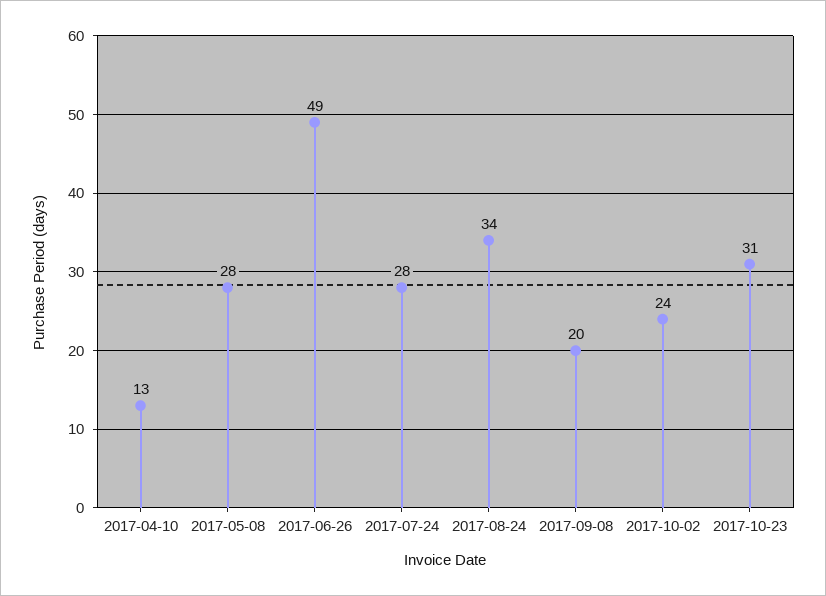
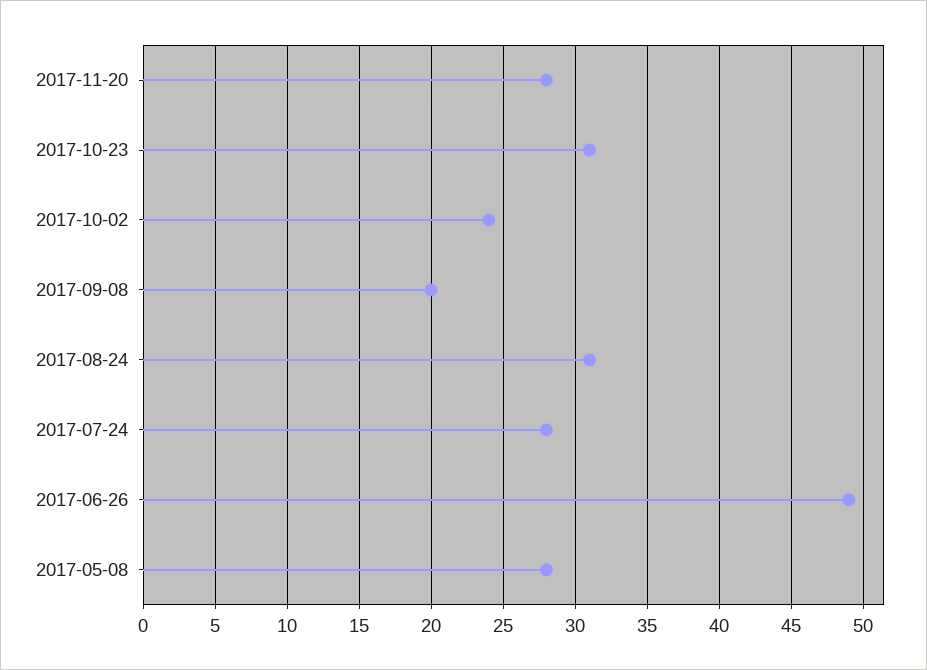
2017-04-10: 13 -> none
2017-08-24: 34 -> 31
2017-11-20: none -> 28

